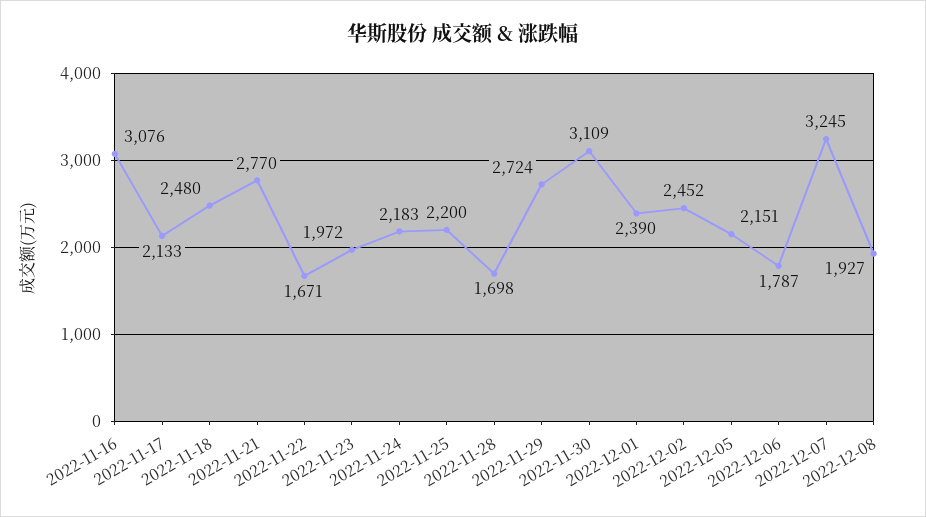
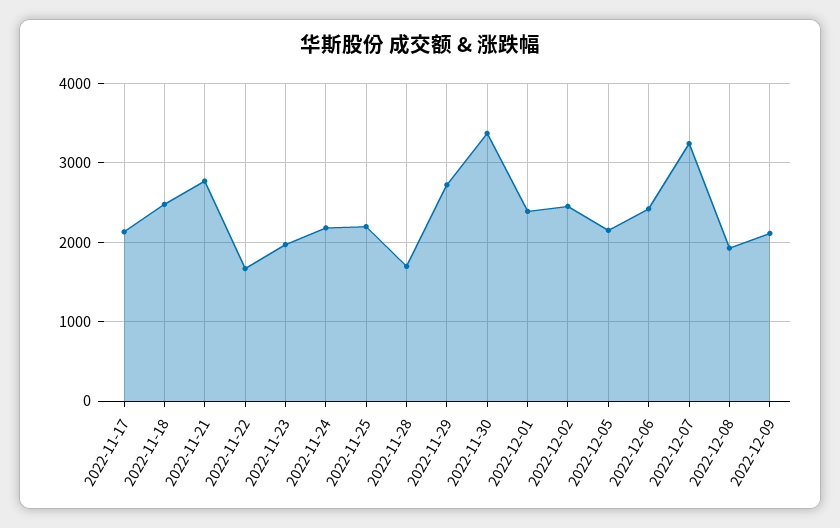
2022-11-16: 3076 -> none
2022-11-30: 3109 -> 3400
2022-12-06: 1787 -> 2400
2022-12-09: none -> 2100

